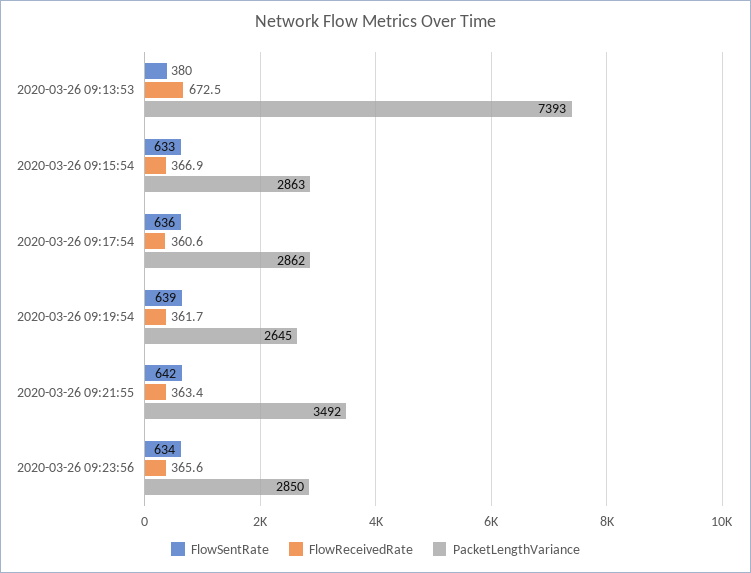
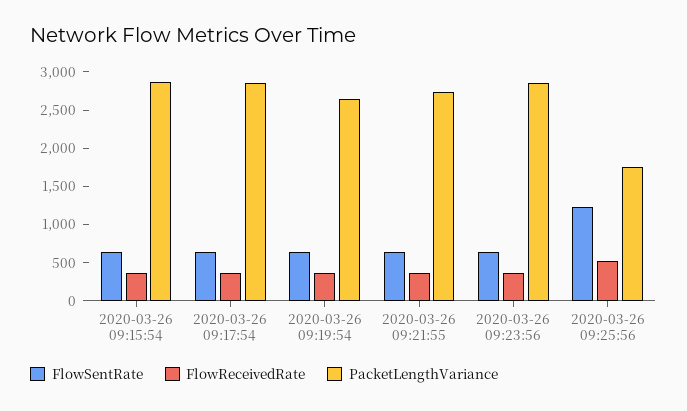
FlowSentRate, 2020-03-26 09:13:53: 380 -> none
FlowReceivedRate, 2020-03-26 09:13:53: 672.5 -> none
PacketLengthVariance, 2020-03-26 09:13:53: 7393 -> none
PacketLengthVariance, 2020-03-26 09:21:55: 3492 -> 2750
FlowSentRate, 2020-03-26 09:25:56: none -> 1250
FlowReceivedRate, 2020-03-26 09:25:56: none -> 500
PacketLengthVariance, 2020-03-26 09:25:56: none -> 1750

